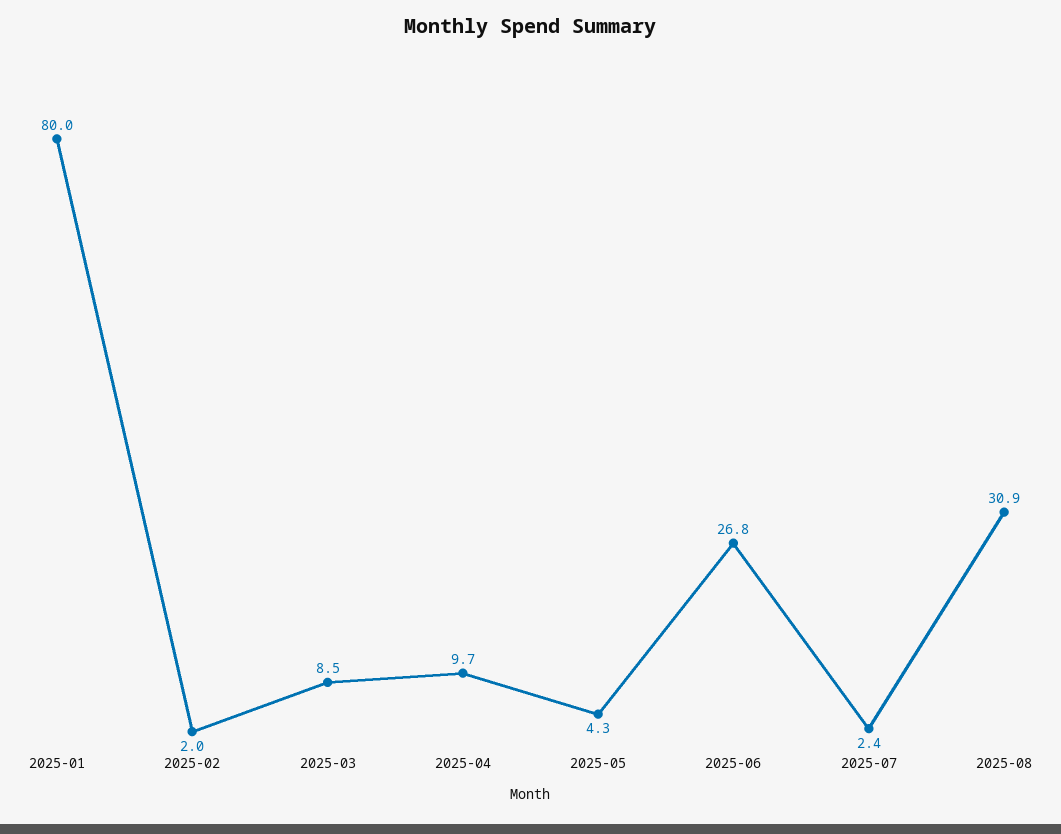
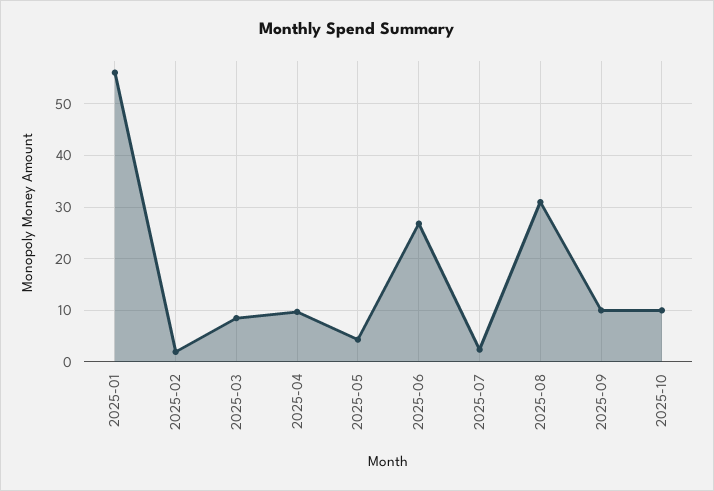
2025-01: 80 -> 56
2025-09: none -> 10
2025-10: none -> 10

